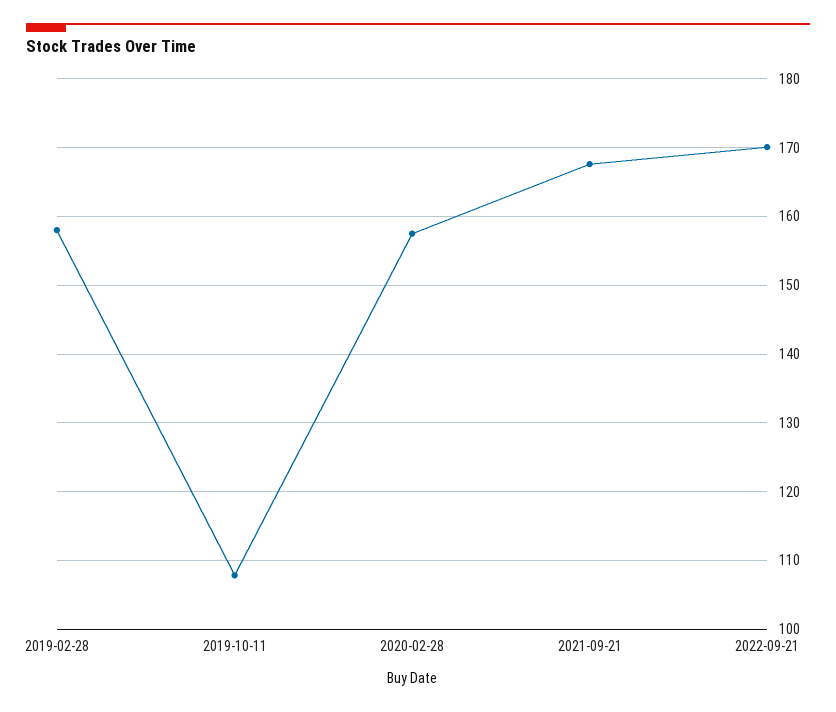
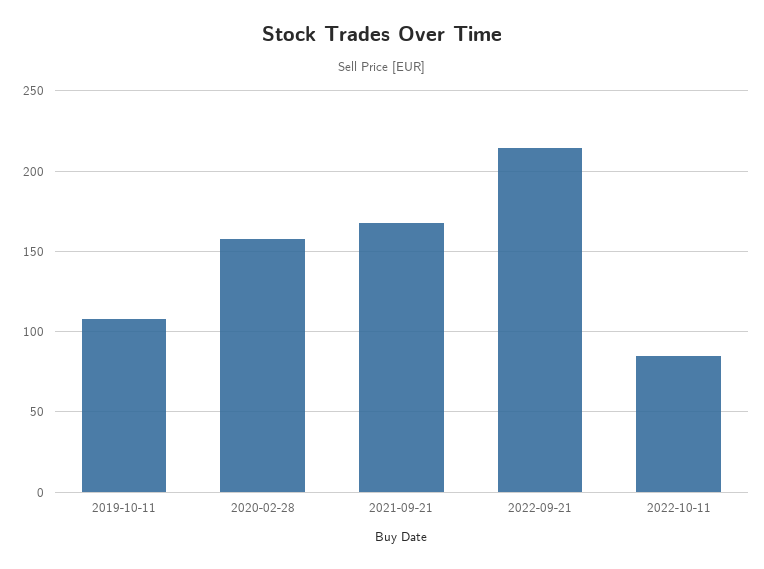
2019-02-28: 158 -> none
2022-09-21: 170 -> 215
2022-10-11: none -> 85

